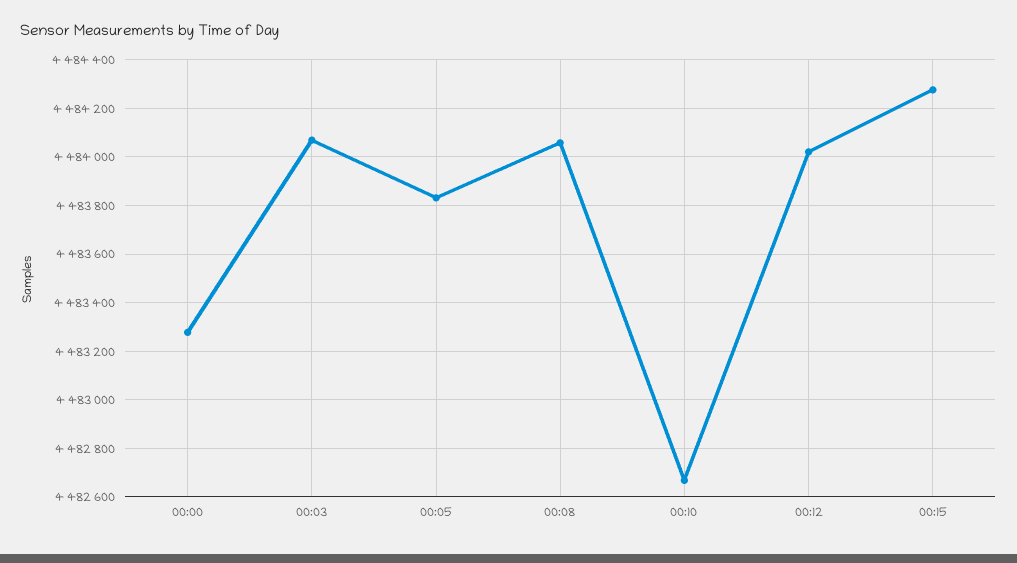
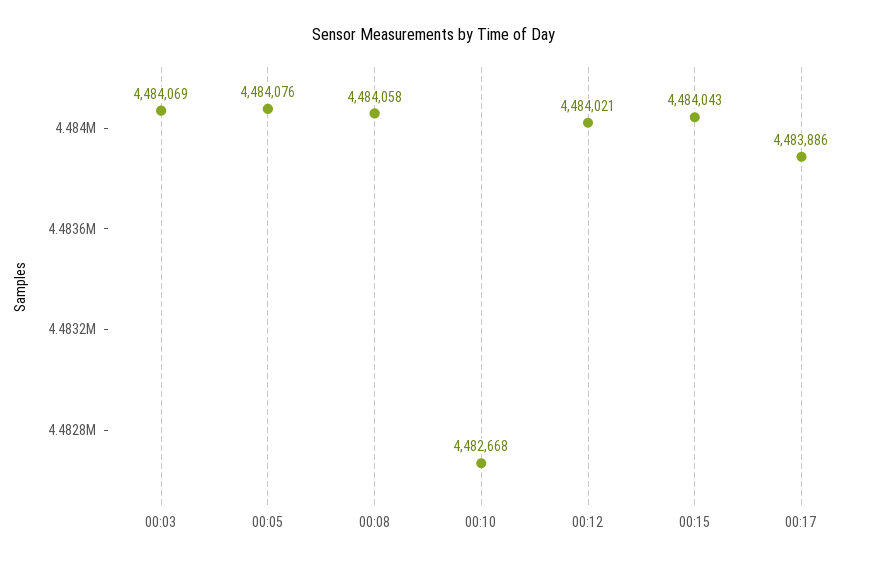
00:00: 4483275 -> none
00:05: 4483825 -> 4484076
00:15: 4484275 -> 4484043
00:17: none -> 4483886

